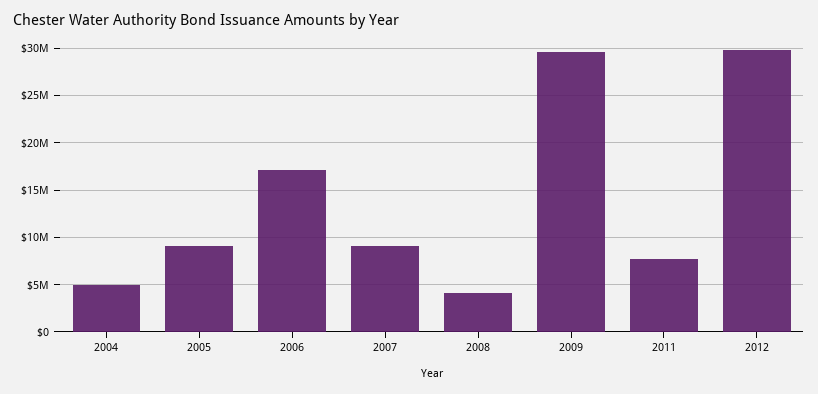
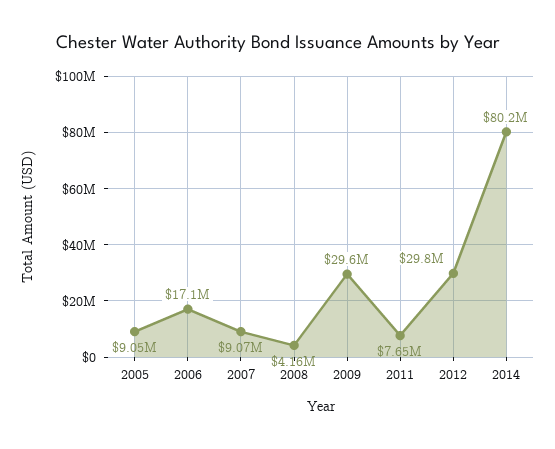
2004: 5000000 -> none
2014: none -> 80200000

